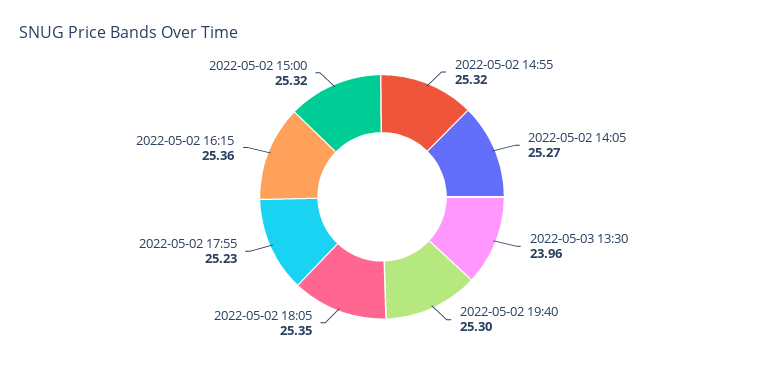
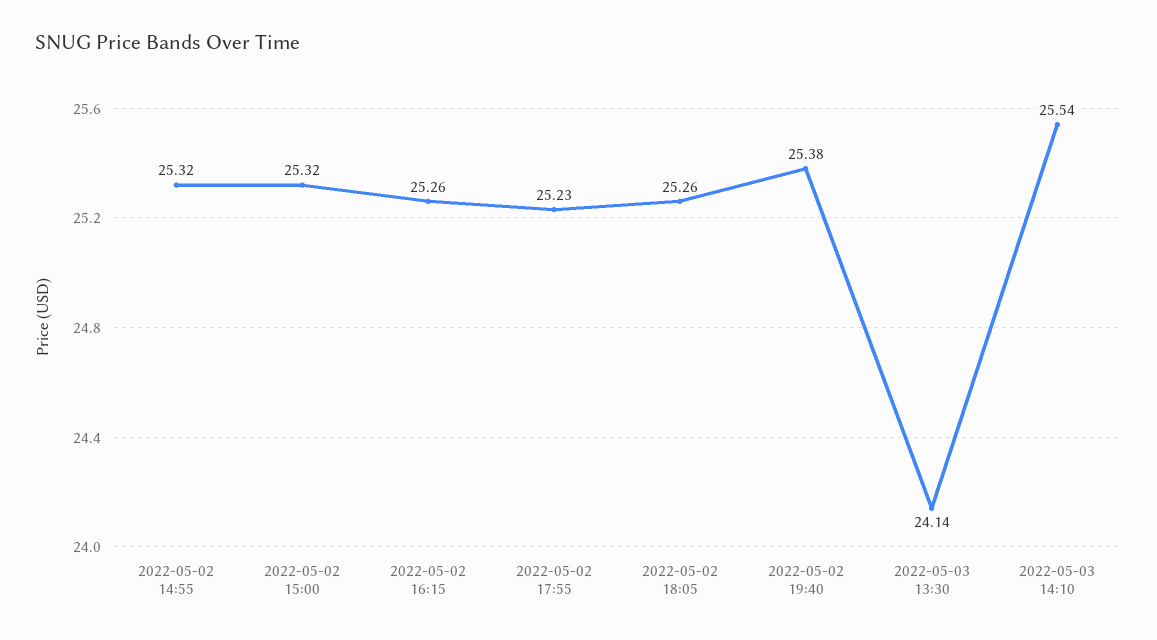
2022-05-02 14:05: 25.27 -> none
2022-05-03 13:30: 23.96 -> 24.14
2022-05-02 19:40: 25.3 -> 25.38
2022-05-02 18:05: 25.35 -> 25.26
2022-05-02 16:15: 25.36 -> 25.26
2022-05-03 14:10: none -> 25.54

